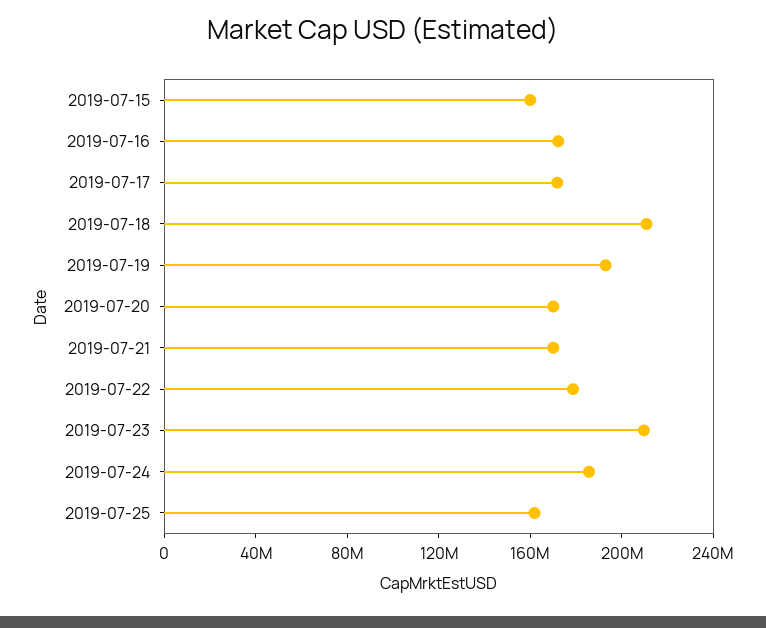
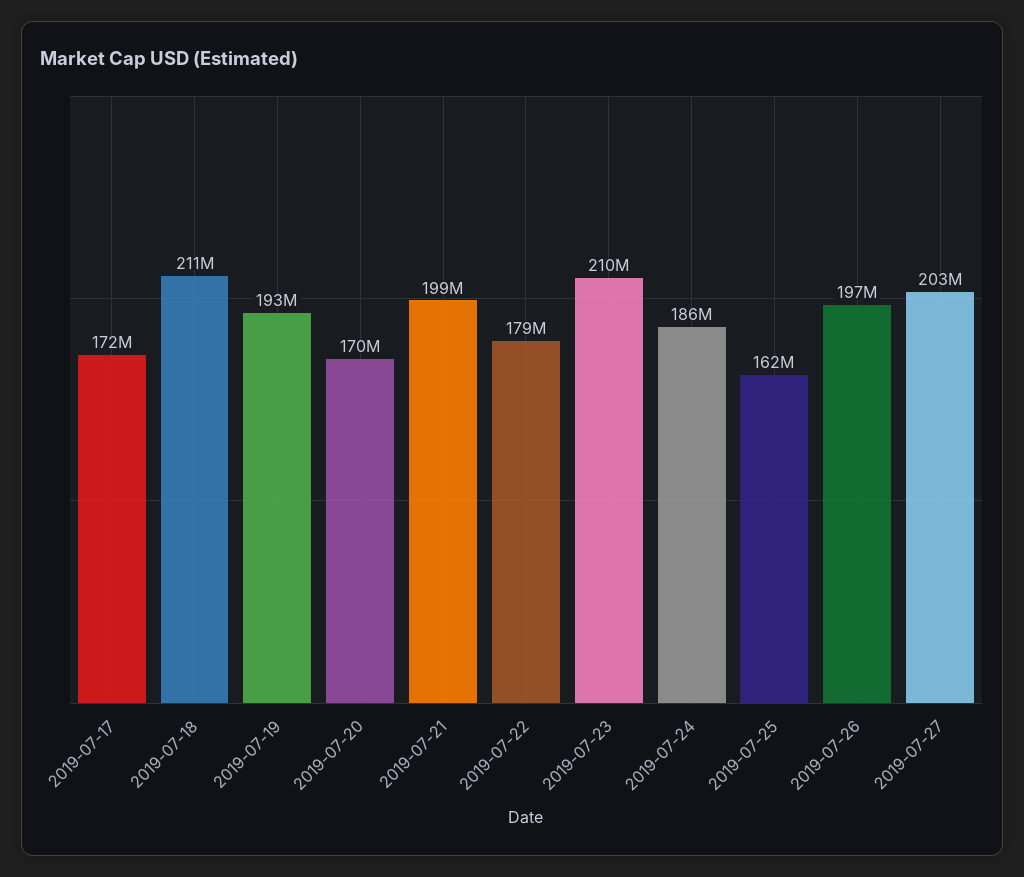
2019-07-15: 160000000 -> none
2019-07-16: 170000000 -> none
2019-07-21: 170000000 -> 199000000
2019-07-26: none -> 197000000
2019-07-27: none -> 203000000

